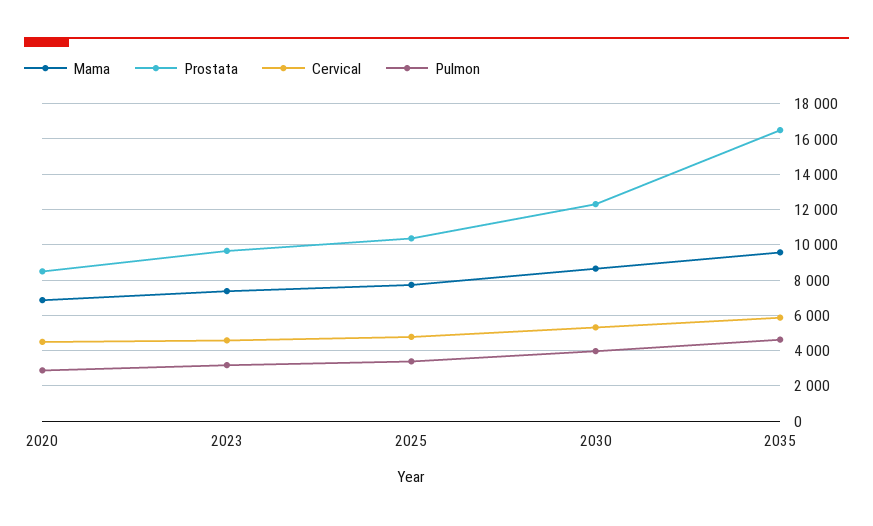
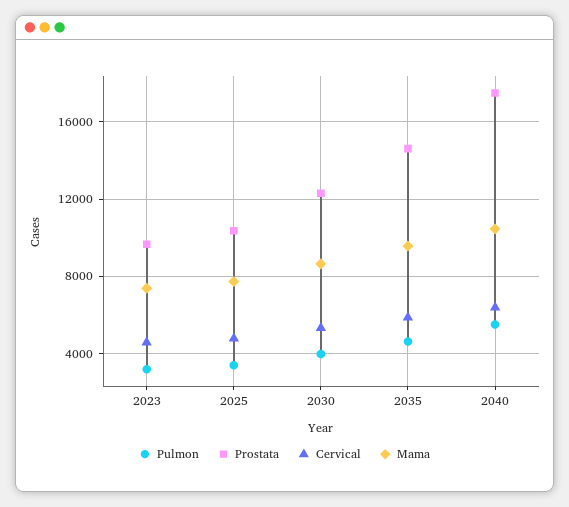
Mama, 2020: 7000 -> none
Prostata, 2020: 8500 -> none
Cervical, 2020: 4500 -> none
Pulmon, 2020: 3000 -> none
Prostata, 2035: 16500 -> 14500
Pulmon, 2040: none -> 5500
Prostata, 2040: none -> 17500
Cervical, 2040: none -> 6500
Mama, 2040: none -> 10500

